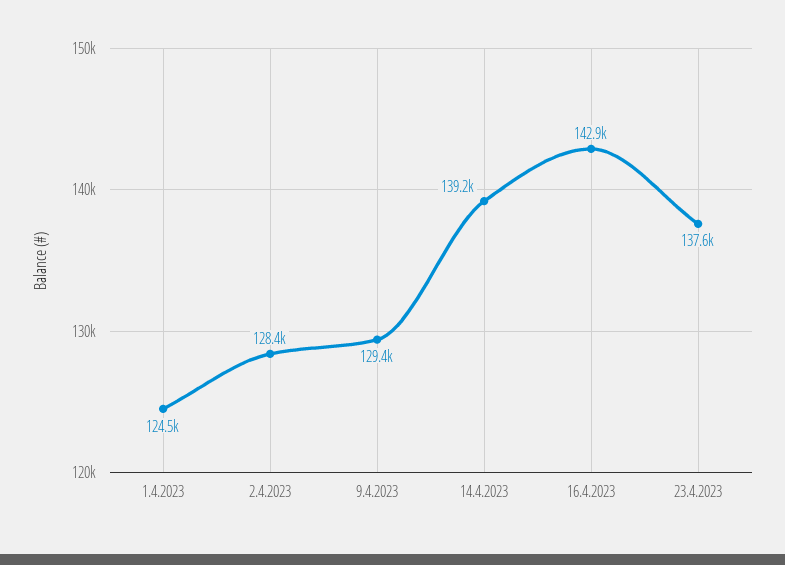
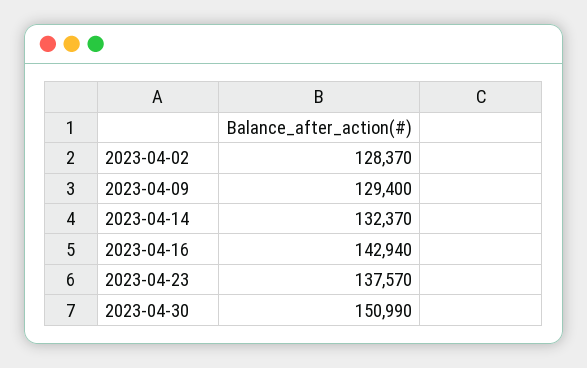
1.4.2023: 124500 -> none
14.4.2023: 139200 -> 132370
2023-04-30: none -> 150990

